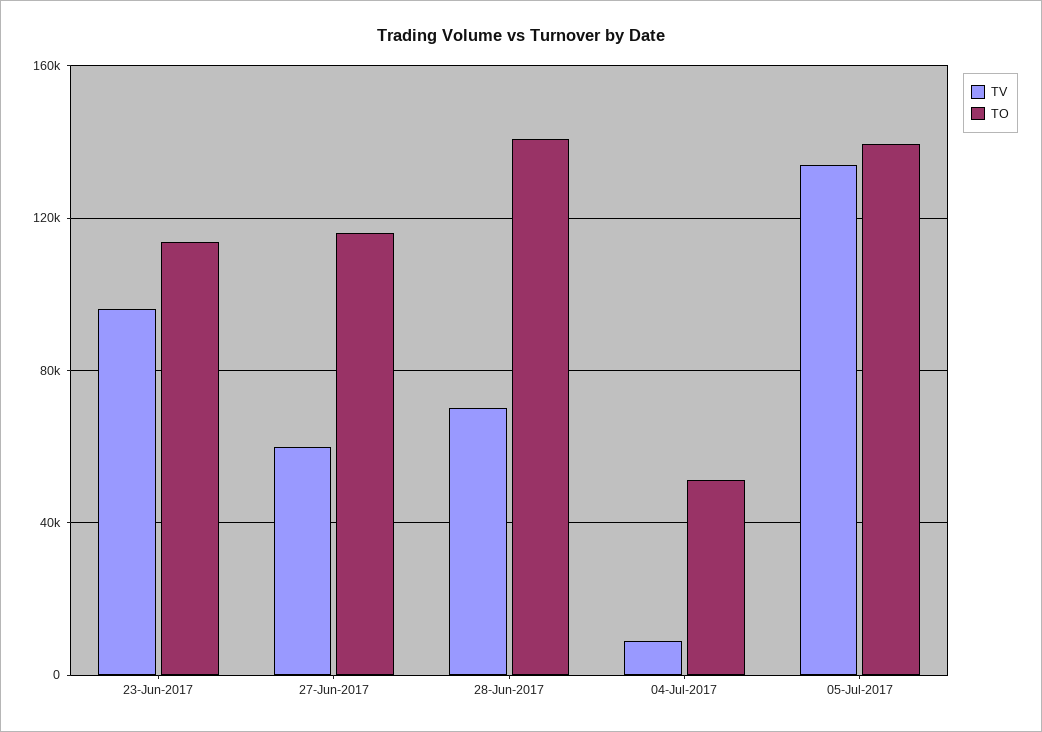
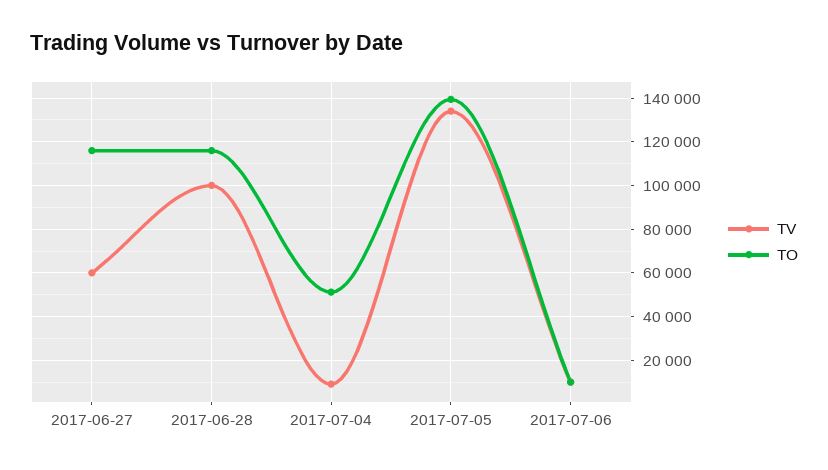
TV, 23-Jun-2017: 95000 -> none
TO, 23-Jun-2017: 115000 -> none
TV, 28-Jun-2017: 70000 -> 100000
TO, 28-Jun-2017: 140000 -> 115000
TV, 2017-07-06: none -> 10000
TO, 2017-07-06: none -> 10000

